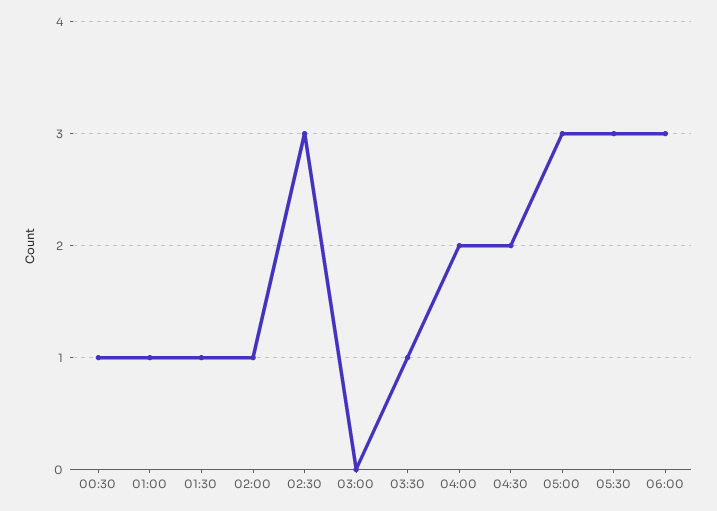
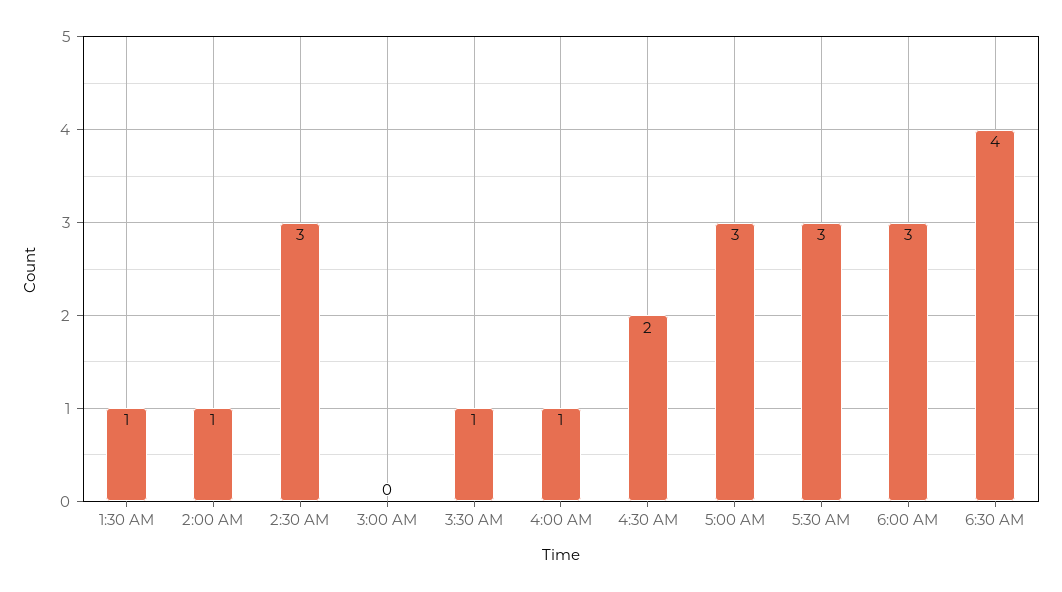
00:30: 1 -> none
01:00: 1 -> none
04:00: 2 -> 1
6:30 AM: none -> 4

